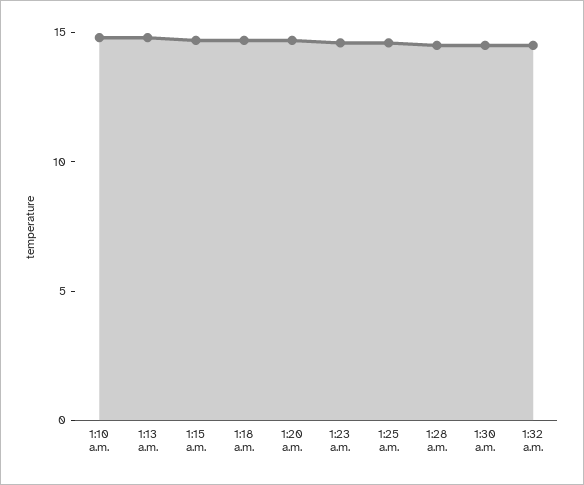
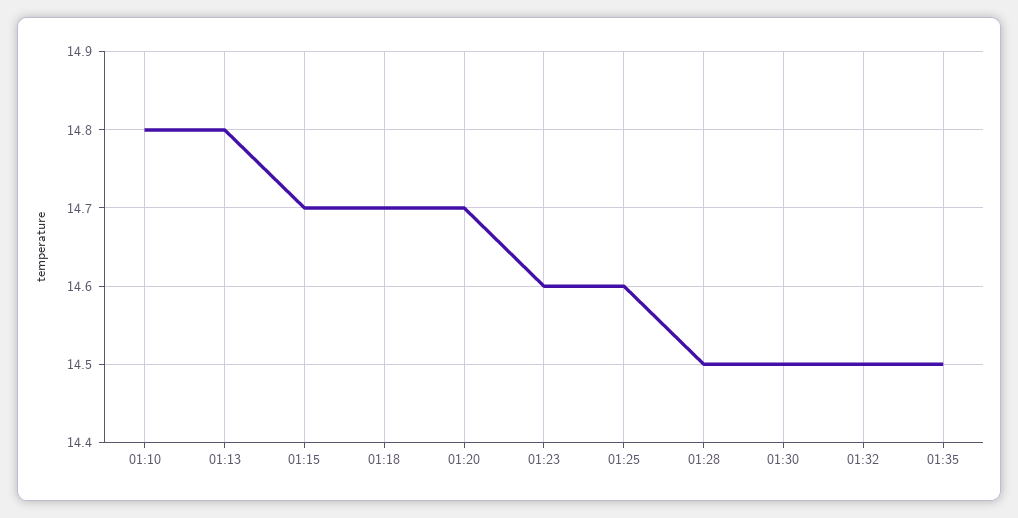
01:35: none -> 14.5

